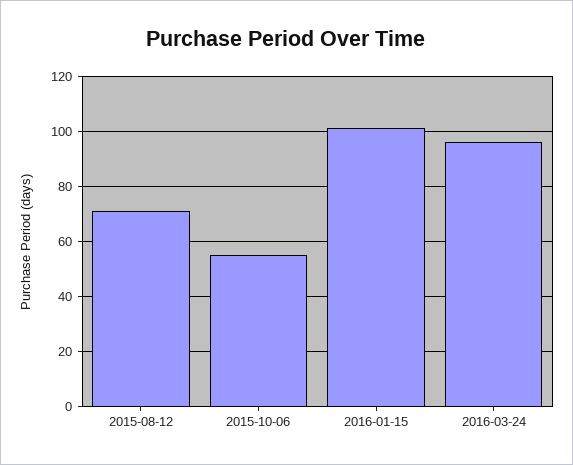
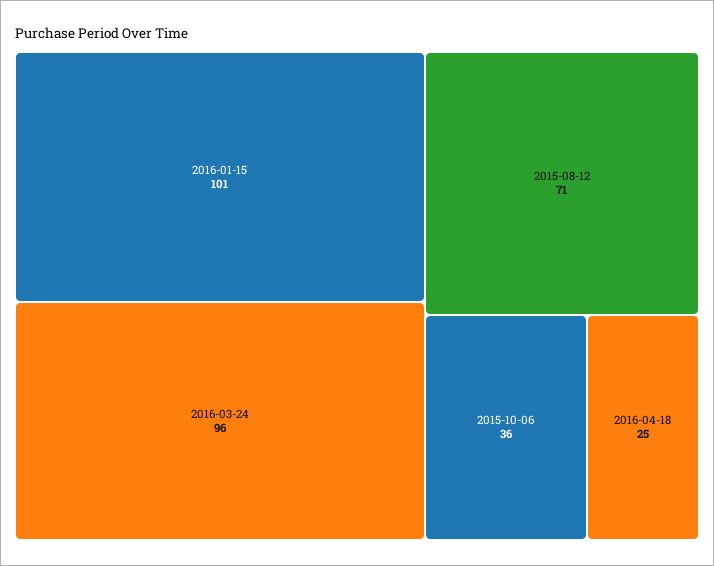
2015-10-06: 55 -> 36
2016-04-18: none -> 25

